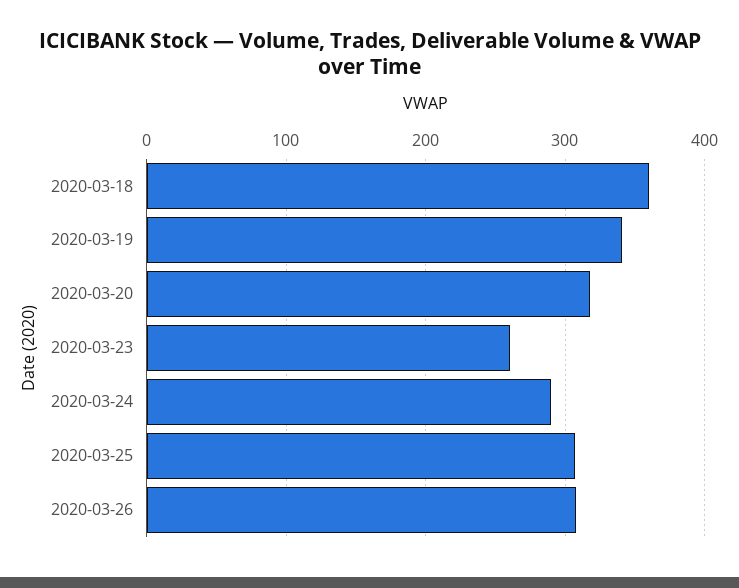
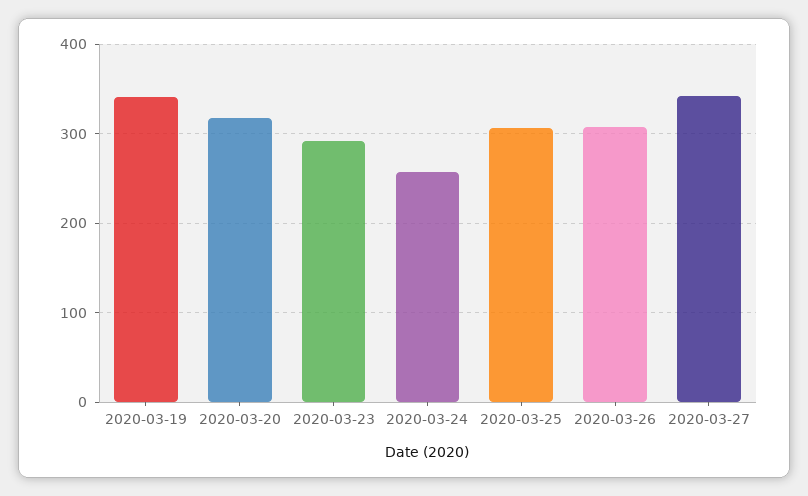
2020-03-18: 360 -> none
2020-03-23: 260 -> 290
2020-03-24: 290 -> 260
2020-03-27: none -> 340

